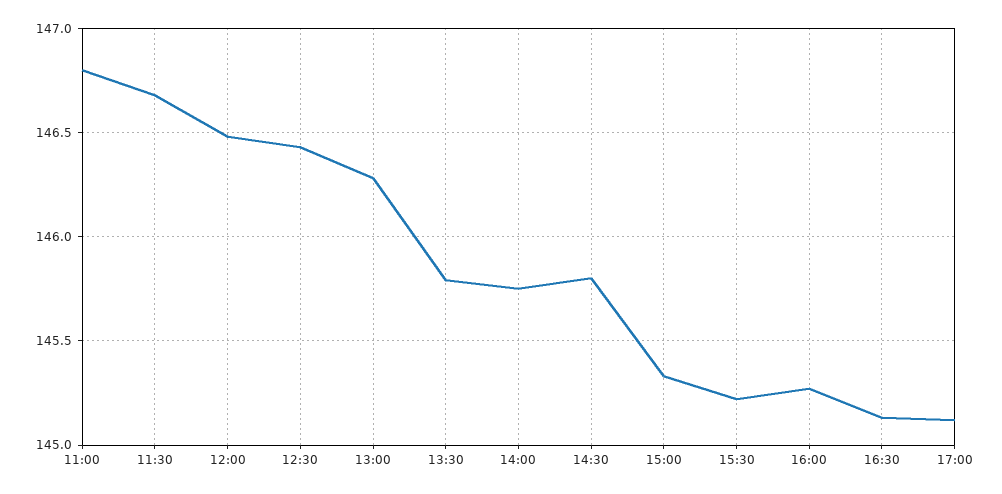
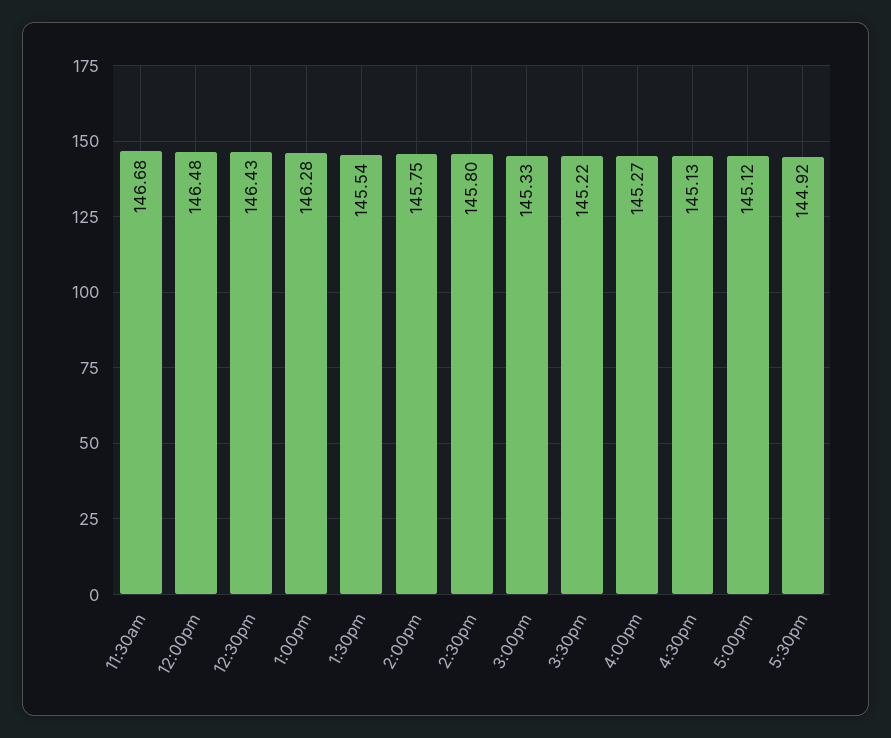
11:00: 146.8 -> none
13:30: 145.8 -> 145.54
5:30pm: none -> 144.92

